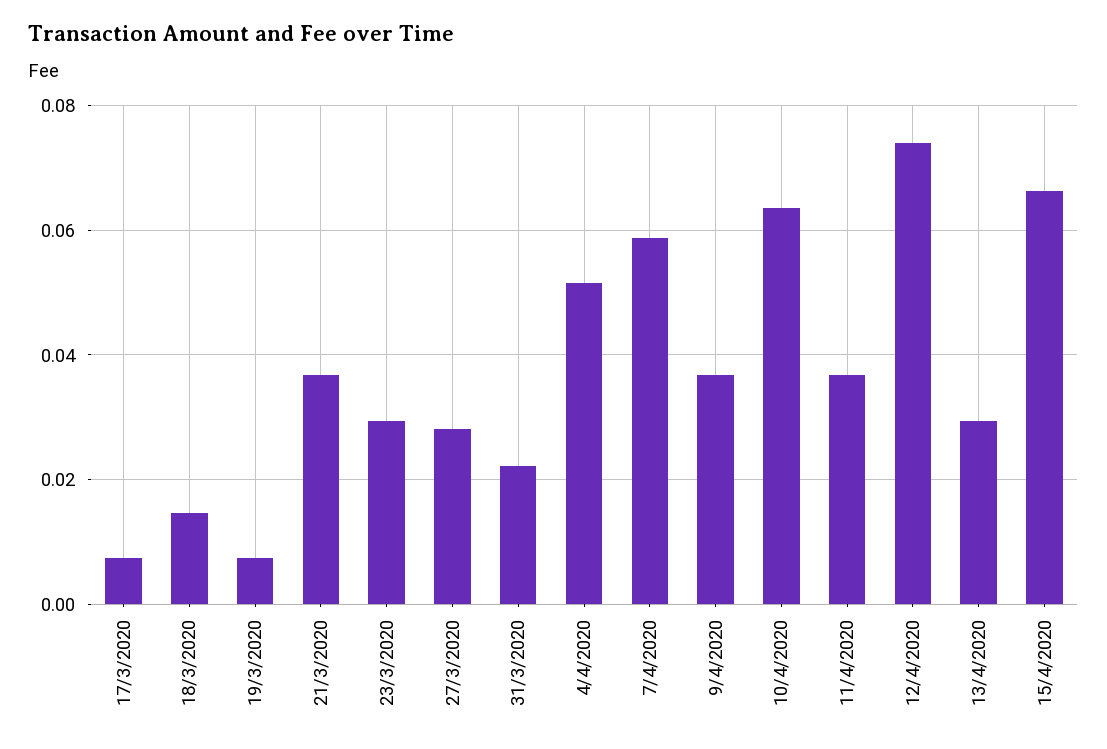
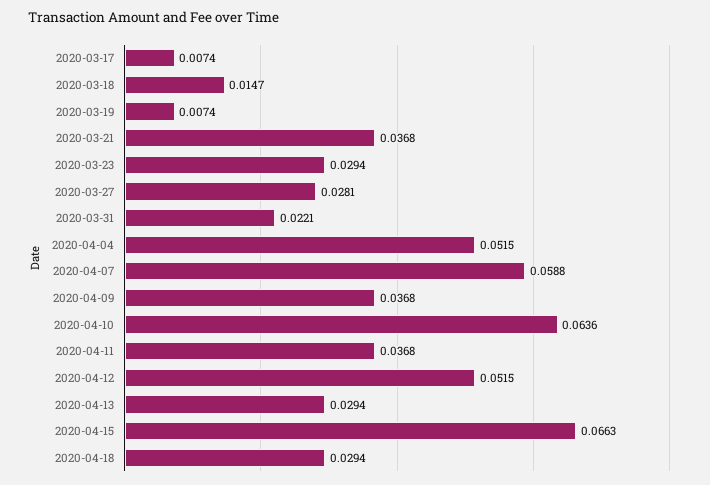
12/4/2020: 0.074 -> 0.0515
2020-04-18: none -> 0.0294

